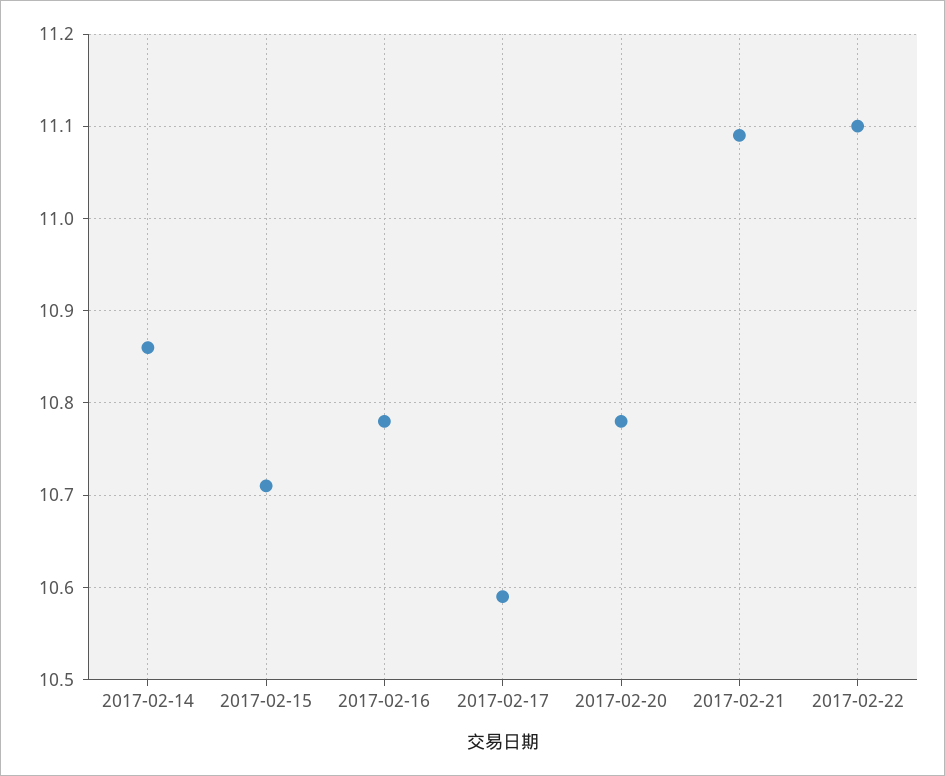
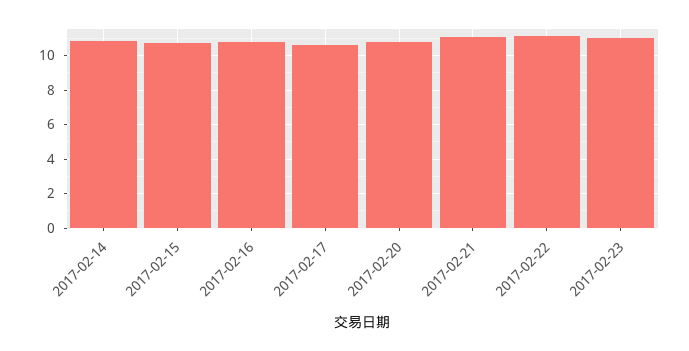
2017-02-23: none -> 11

